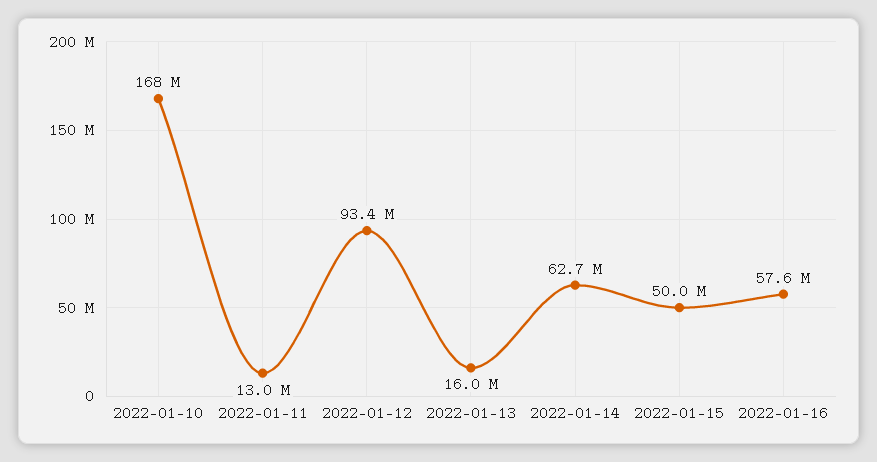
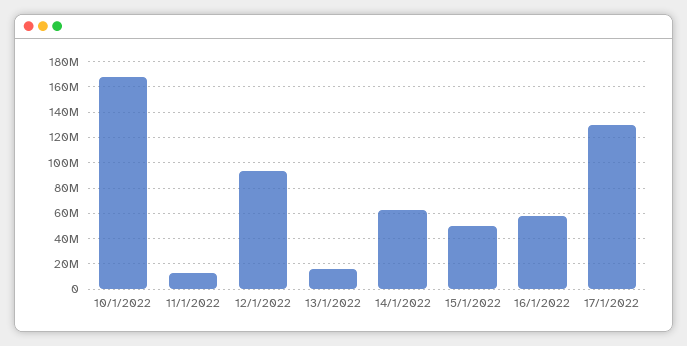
17/1/2022: none -> 130000000

